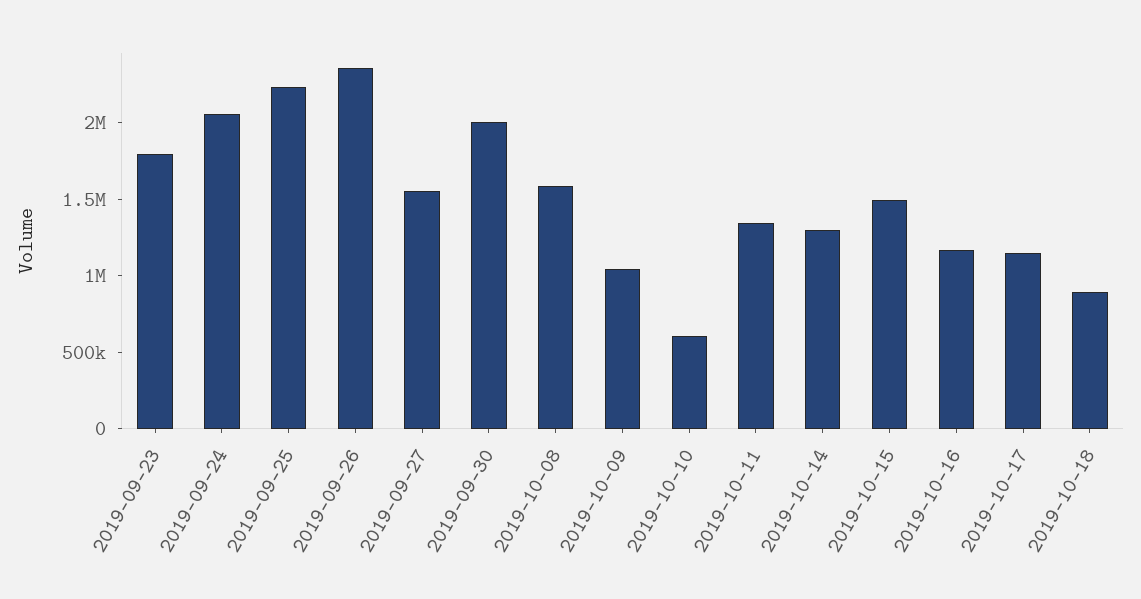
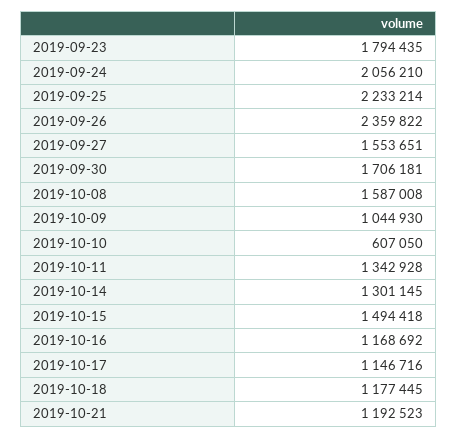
2019-09-30: 2000000 -> 1706181
2019-10-18: 900000 -> 1177445
2019-10-21: none -> 1192523

